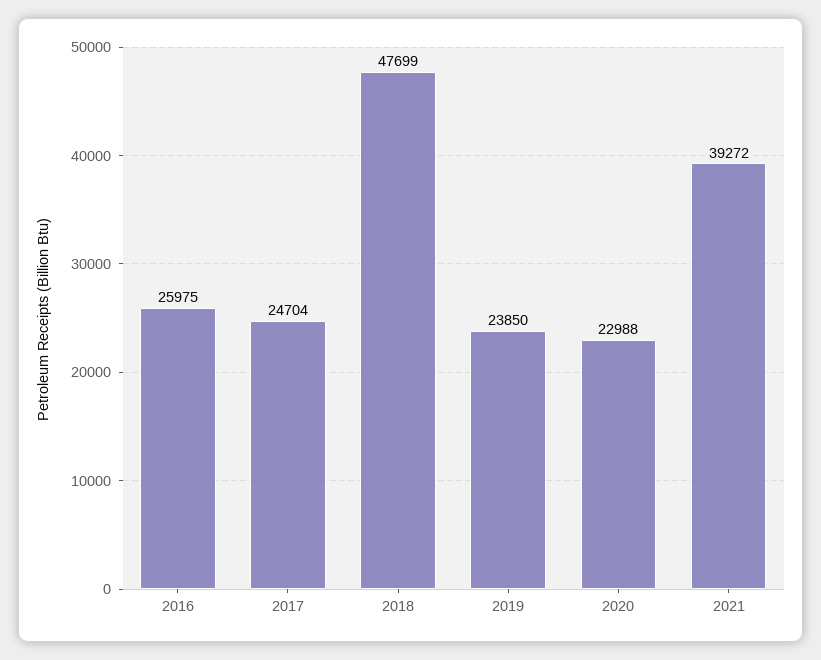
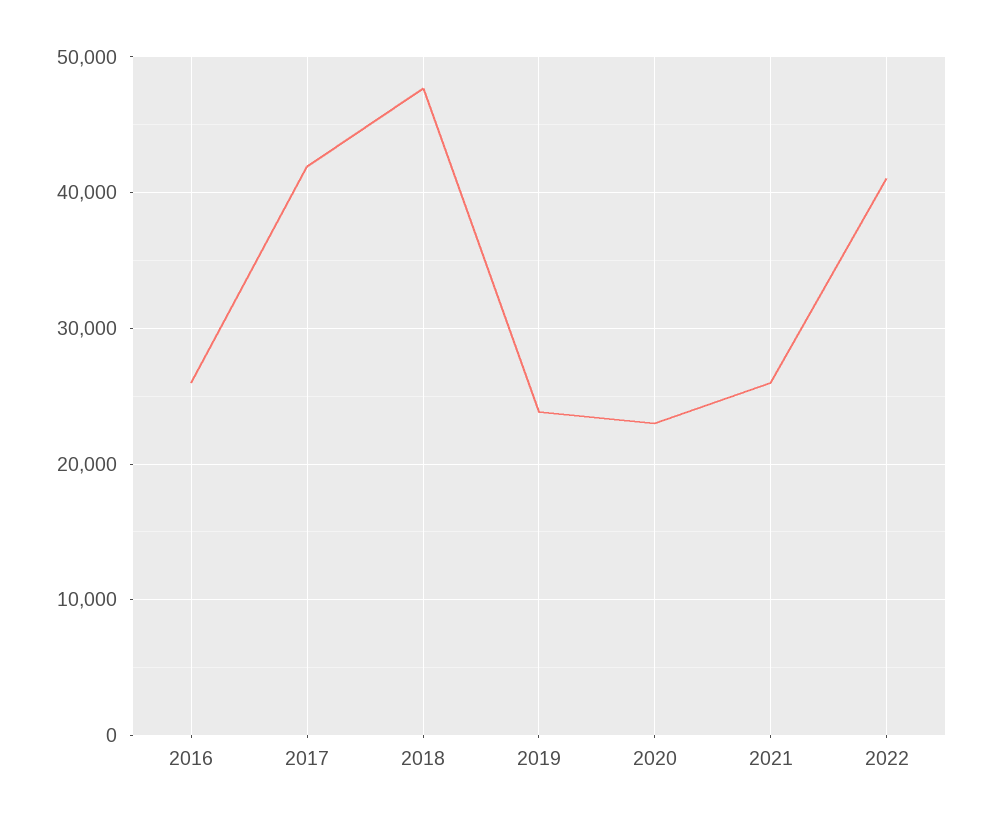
2017: 24704 -> 42000
2021: 39272 -> 26000
2022: none -> 41000

